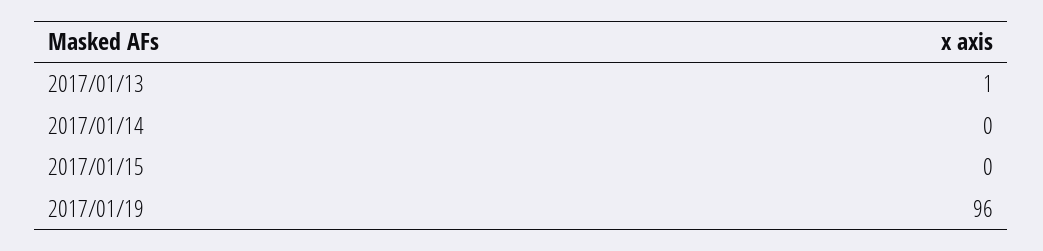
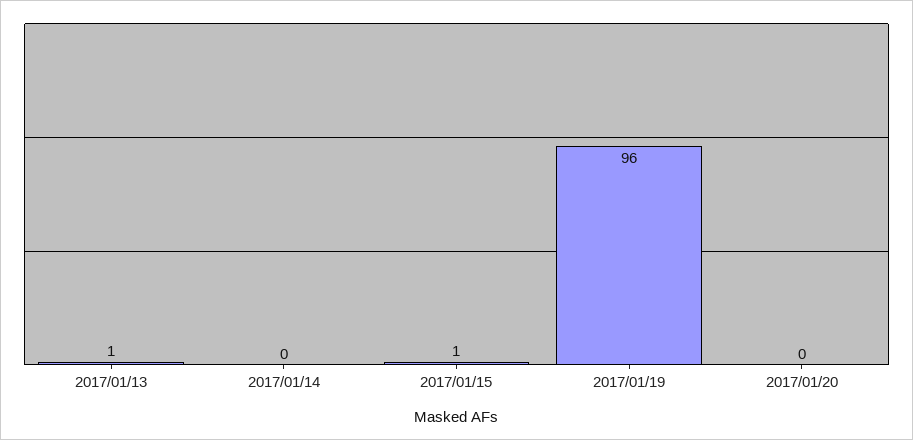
2017/01/15: 0 -> 1
2017/01/20: none -> 0

